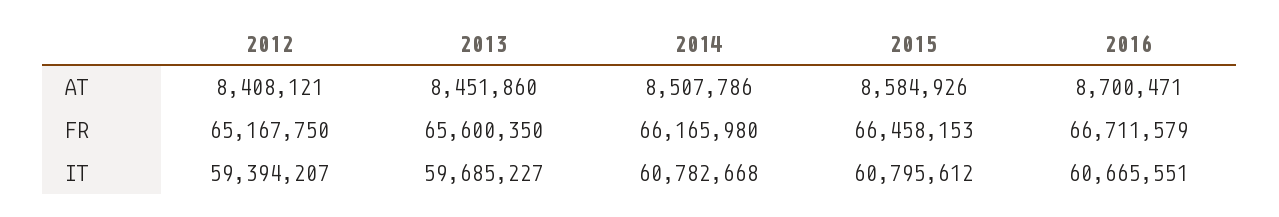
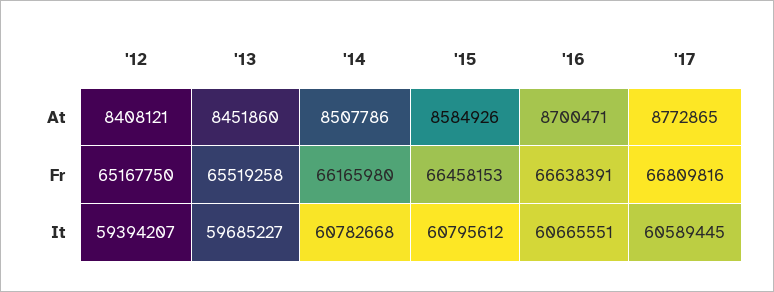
2013, FR: 65600350 -> 65519258
2016, FR: 66711579 -> 66638391
'17, AT: none -> 8772865
'17, FR: none -> 66809816
'17, IT: none -> 60589445

